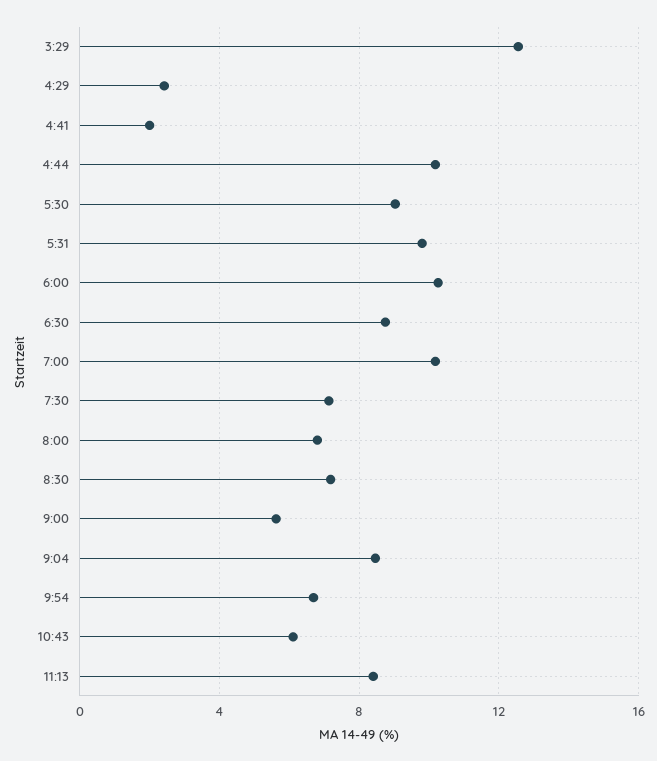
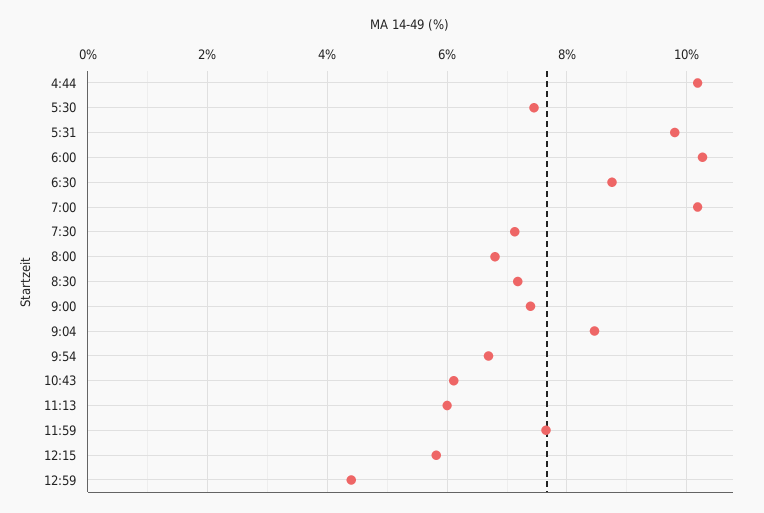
3:29: 12.5 -> none
4:29: 2.5 -> none
4:41: 2 -> none
5:30: 9 -> 7.4
9:00: 5.5 -> 7.4
11:13: 8.5 -> 6
11:59: none -> 7.6
12:15: none -> 5.8
12:59: none -> 4.4

